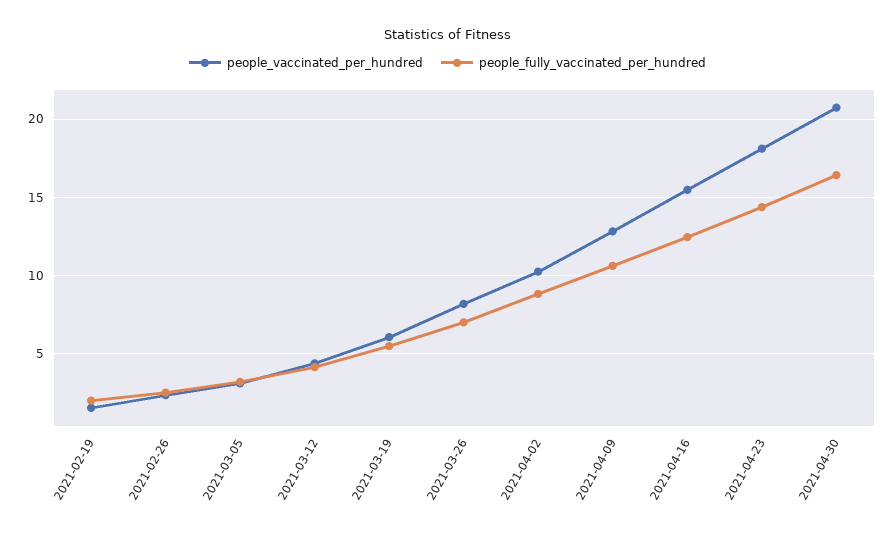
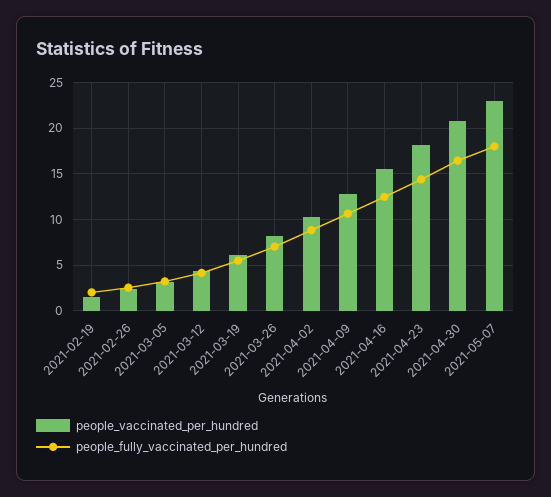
people_vaccinated_per_hundred, 2021-05-07: none -> 23
people_fully_vaccinated_per_hundred, 2021-05-07: none -> 18

